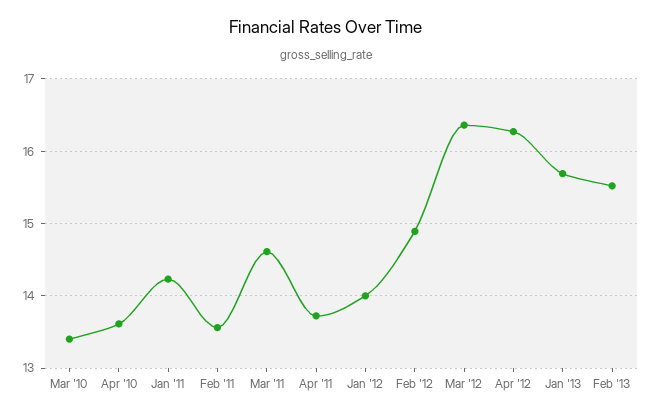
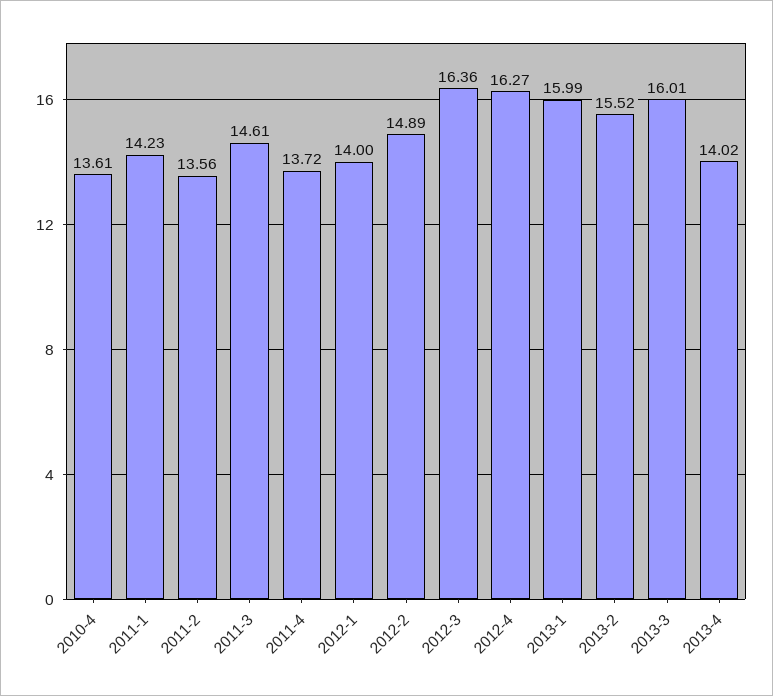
Mar '10: 13.4 -> none
Jan '13: 15.7 -> 15.99
2013-3: none -> 16.01
2013-4: none -> 14.02

